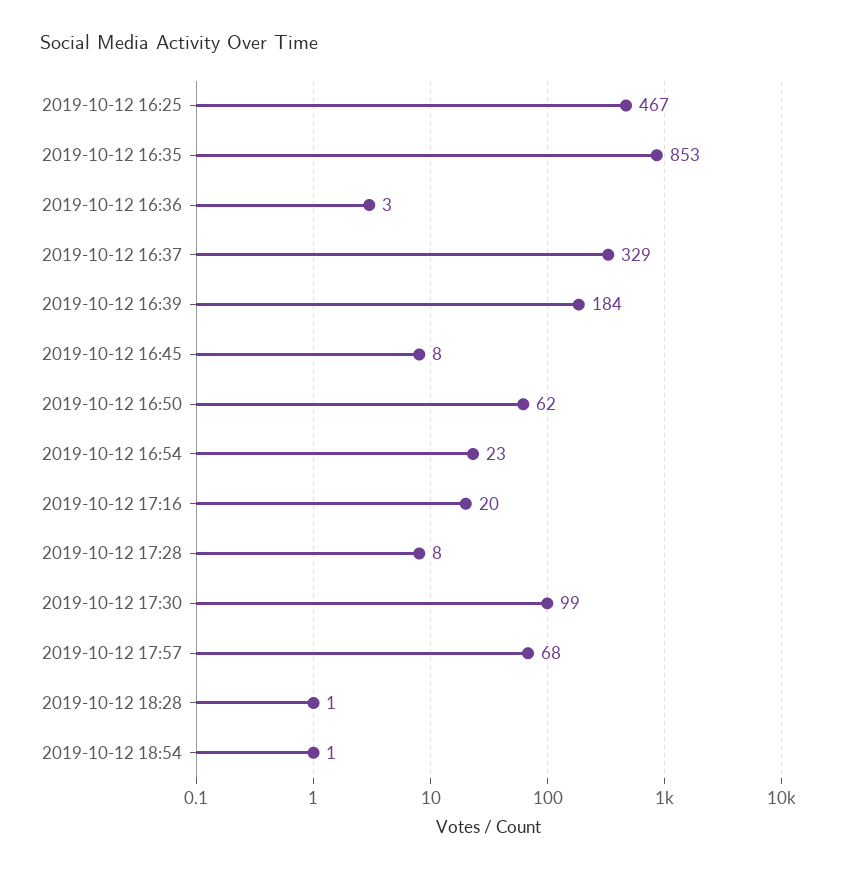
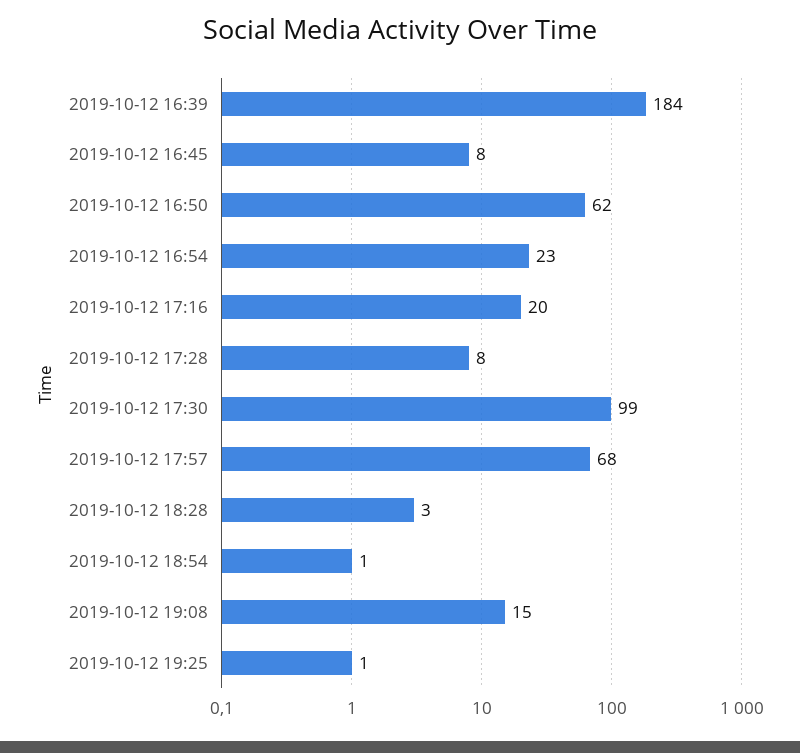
2019-10-12 16:25: 467 -> none
2019-10-12 16:35: 853 -> none
2019-10-12 16:36: 3 -> none
2019-10-12 16:37: 329 -> none
2019-10-12 18:28: 1 -> 3
2019-10-12 19:08: none -> 15
2019-10-12 19:25: none -> 1

